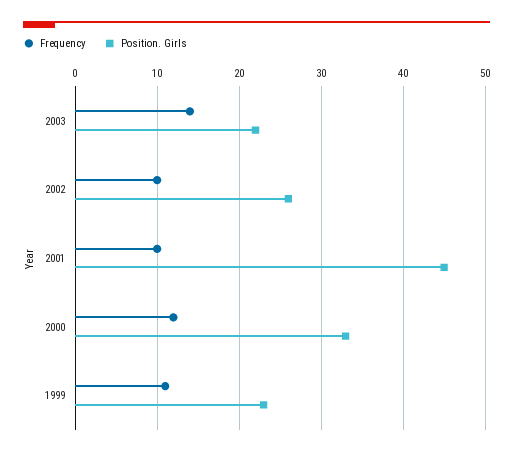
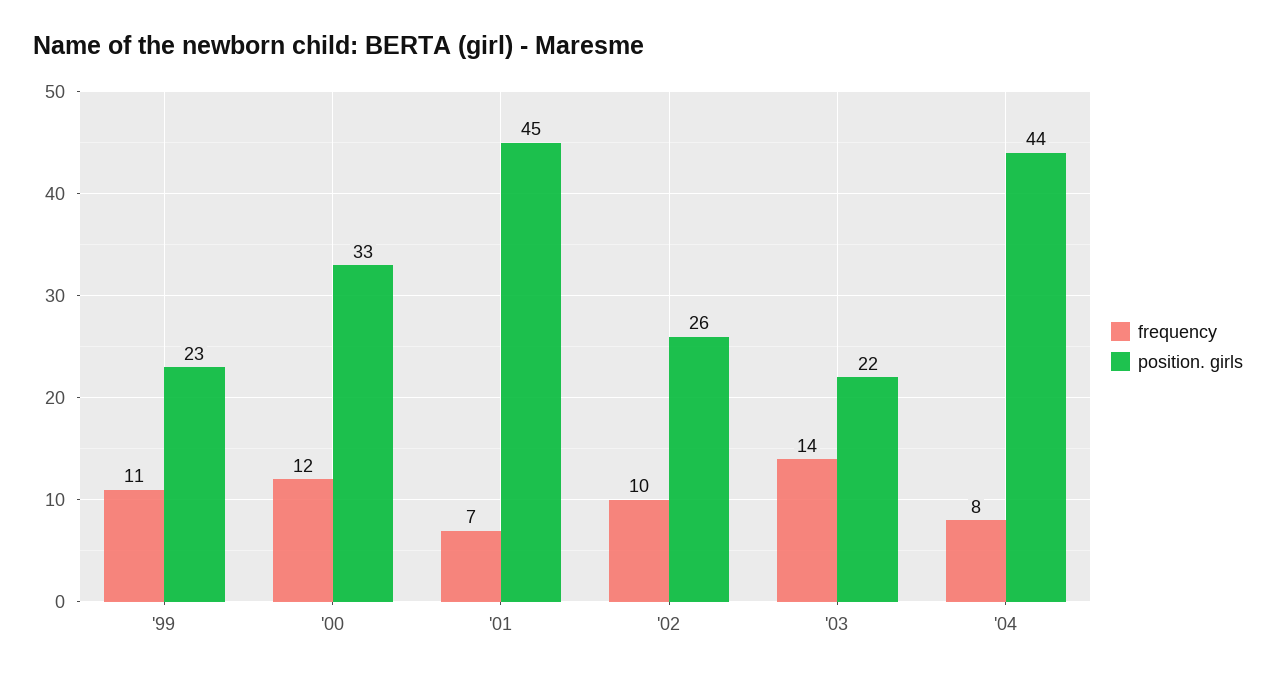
Frequency, 2001: 10 -> 7
Frequency, '04: none -> 8
Position. Girls, '04: none -> 44

